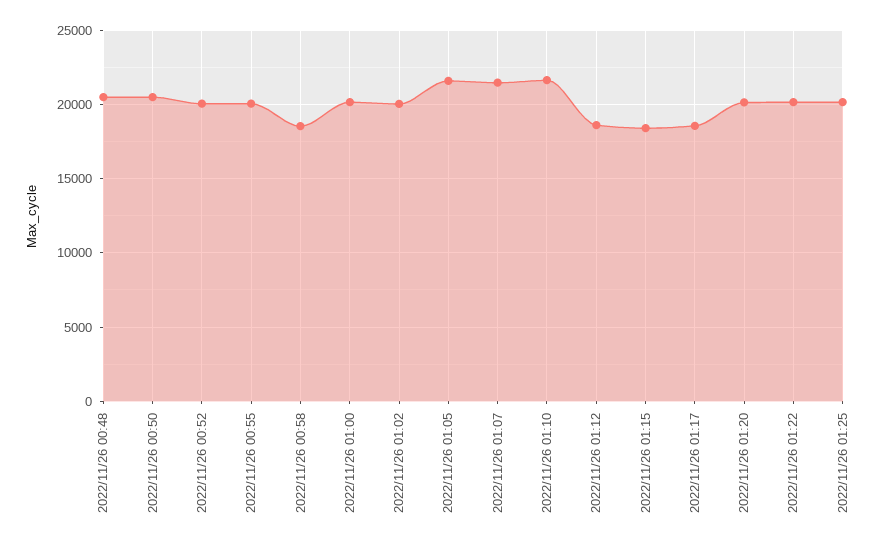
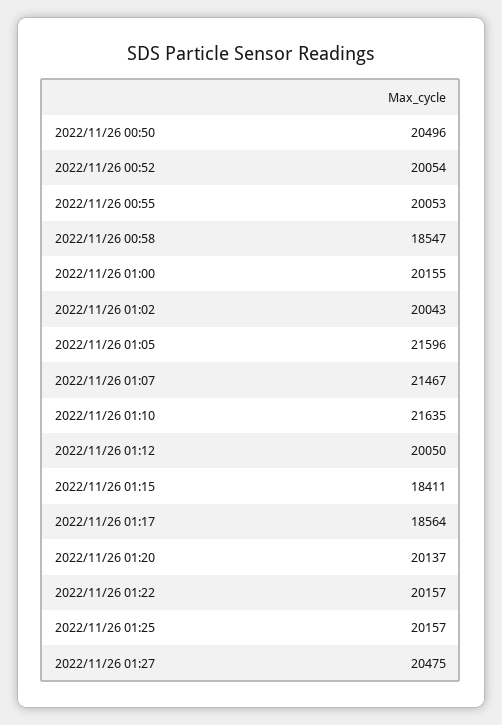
2022/11/26 00:48: 20500 -> none
2022/11/26 01:12: 18500 -> 20050
2022/11/26 01:27: none -> 20475

